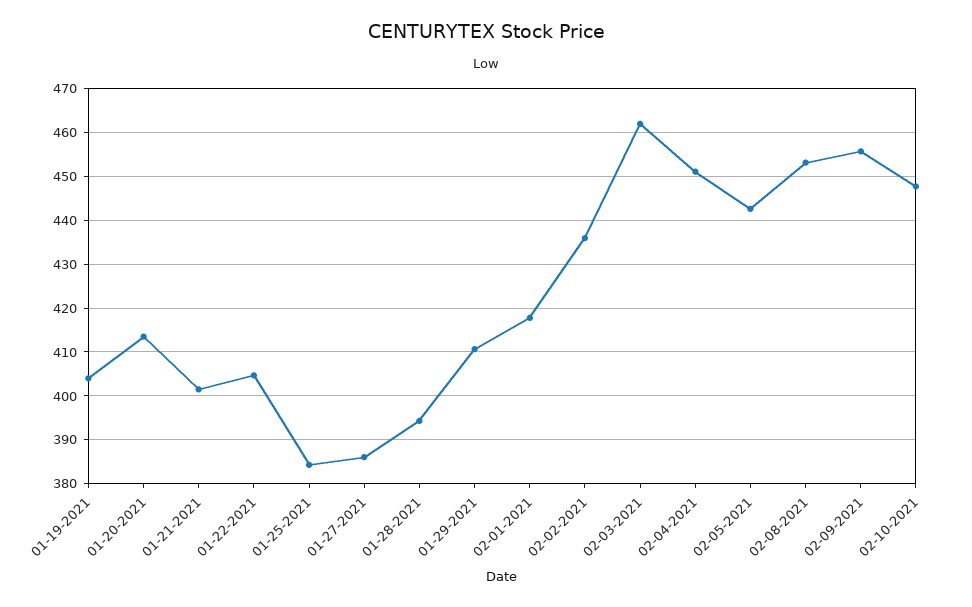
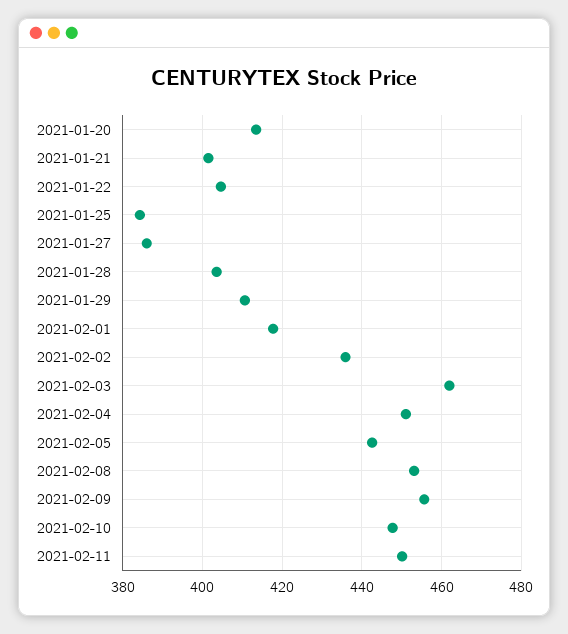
01-19-2021: 404 -> none
01-28-2021: 394 -> 404
2021-02-11: none -> 450

